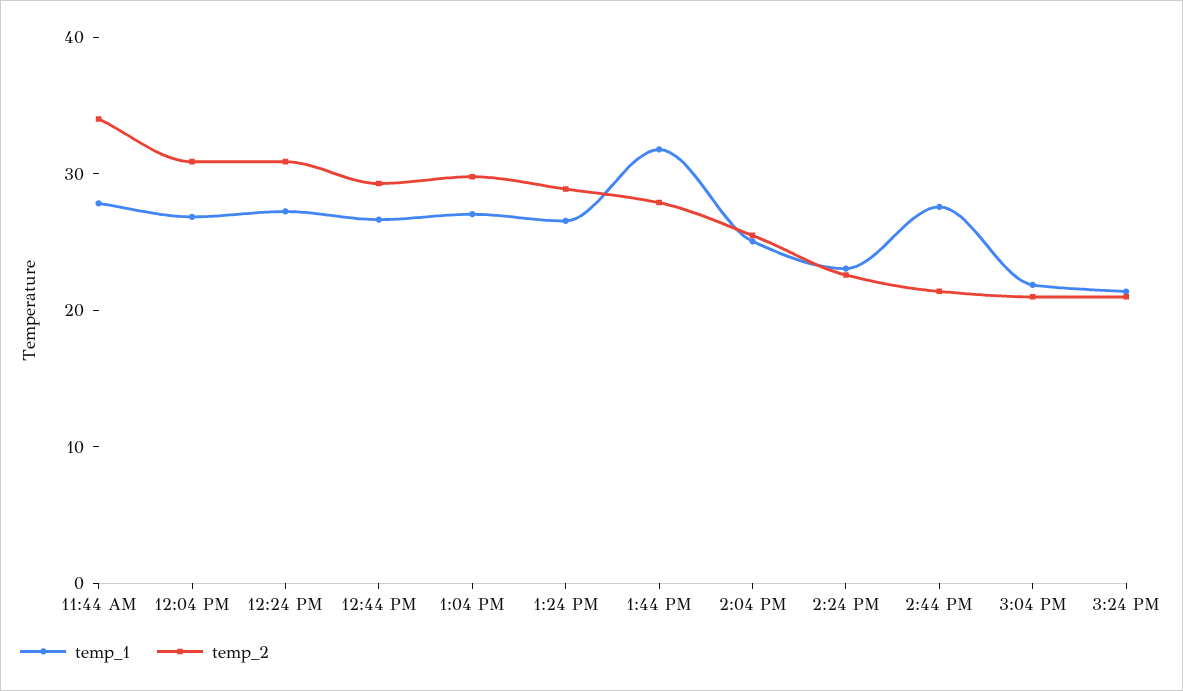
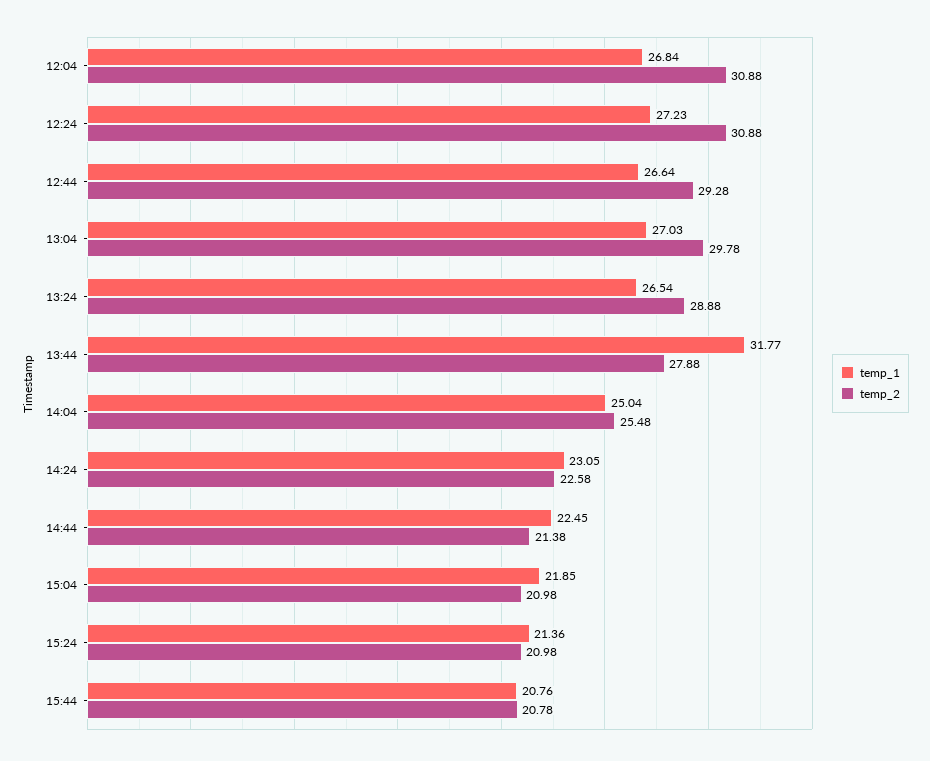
temp_1, 11:44 AM: 28 -> none
temp_2, 11:44 AM: 34 -> none
temp_1, 2:44 PM: 28 -> 22.45
temp_1, 15:44: none -> 20.76
temp_2, 15:44: none -> 20.78

